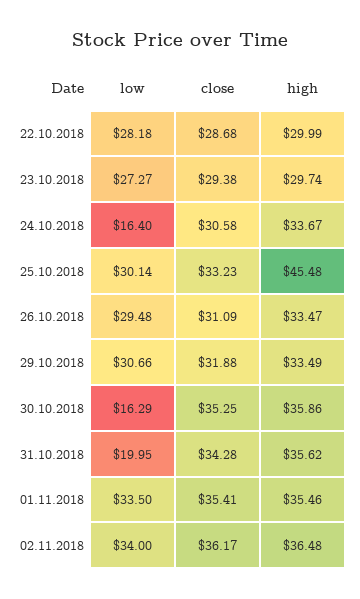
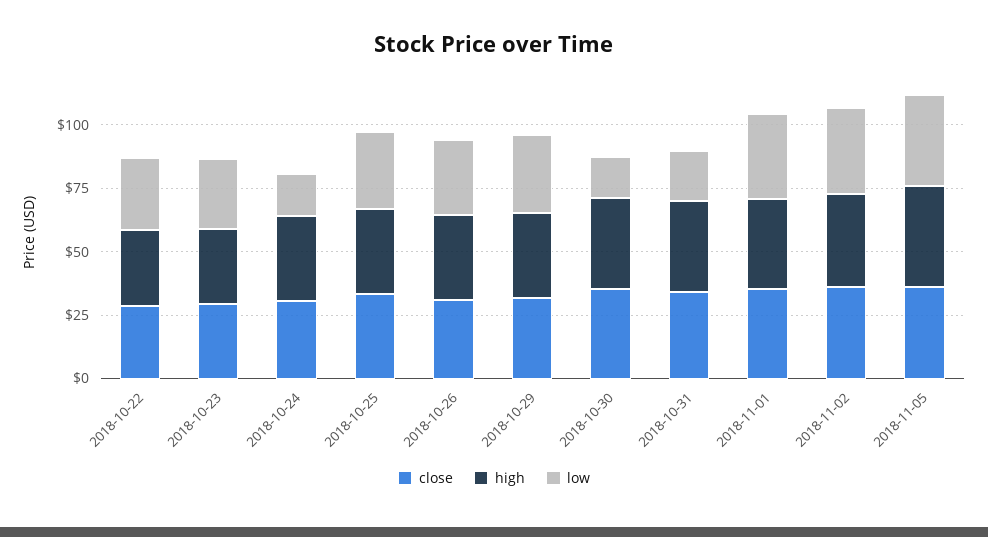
high, 25.10.2018: 45.48 -> 35
close, 2018-11-05: none -> 35
high, 2018-11-05: none -> 40
low, 2018-11-05: none -> 35

